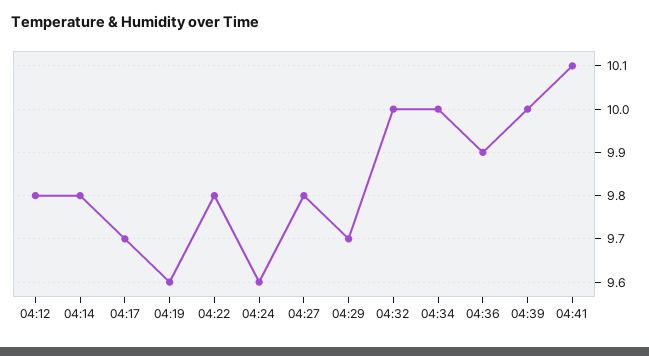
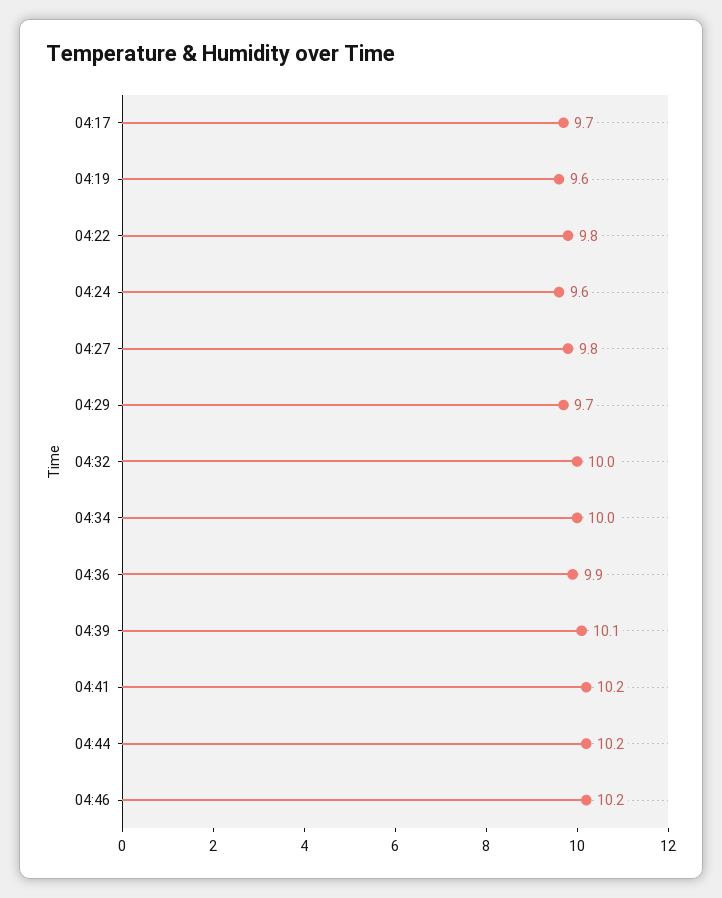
04:12: 9.8 -> none
04:14: 9.8 -> none
04:39: 10 -> 10.1
04:41: 10.1 -> 10.2
04:44: none -> 10.2
04:46: none -> 10.2

